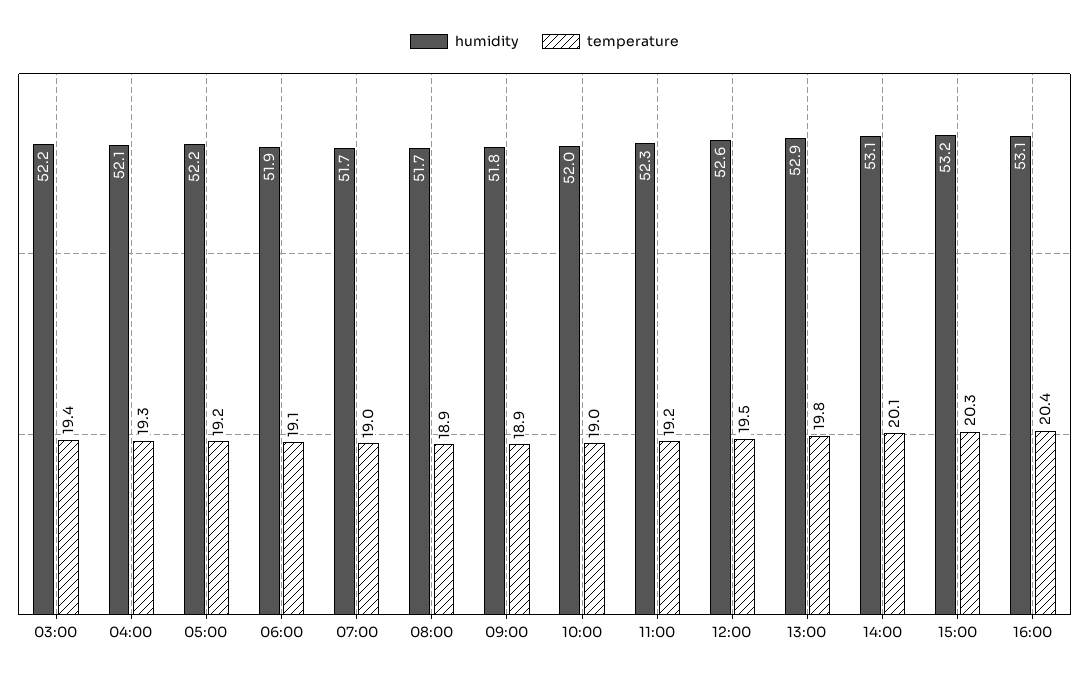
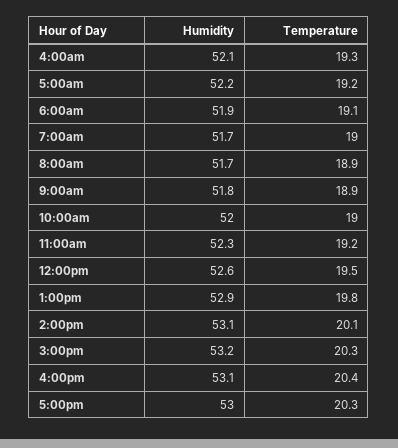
humidity, 03:00: 52.2 -> none
temperature, 03:00: 19.4 -> none
humidity, 5:00pm: none -> 53
temperature, 5:00pm: none -> 20.3

